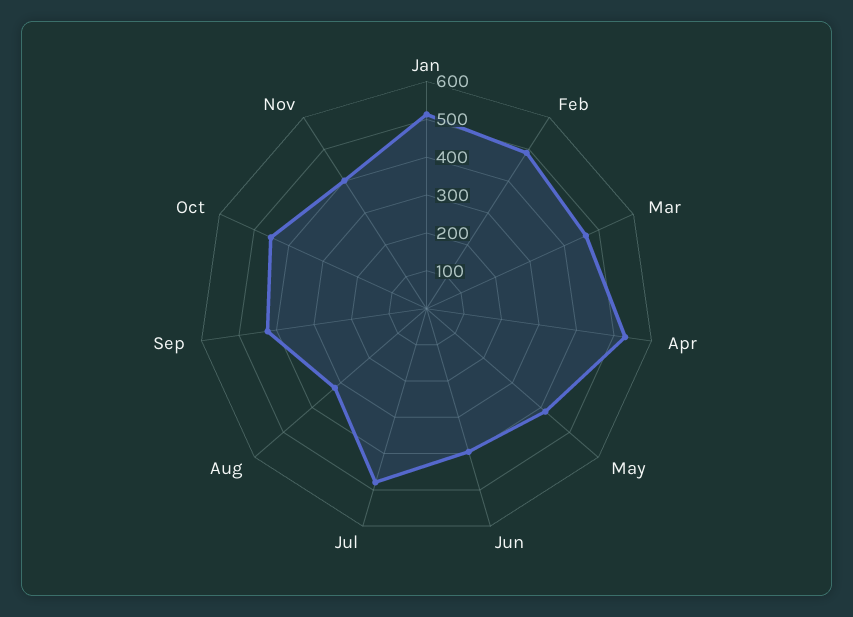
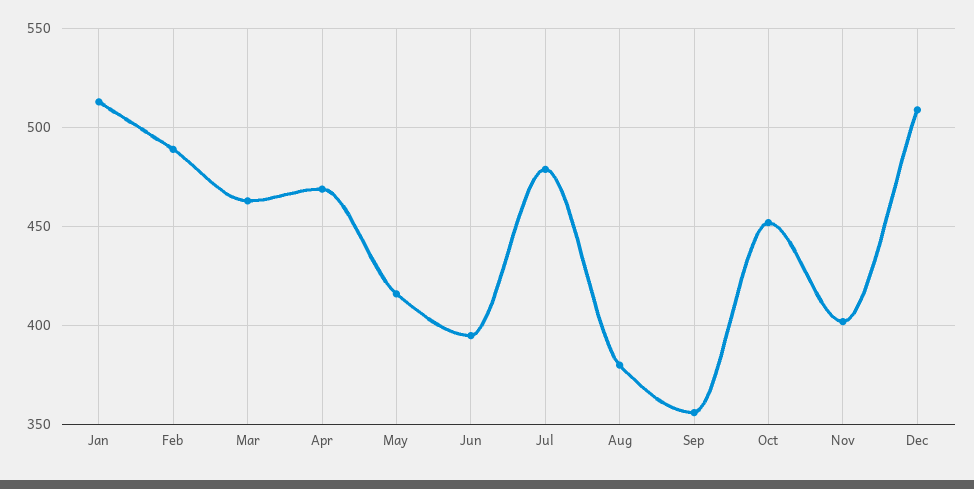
Apr: 525 -> 470
Aug: 325 -> 380
Sep: 425 -> 355
Dec: none -> 510

